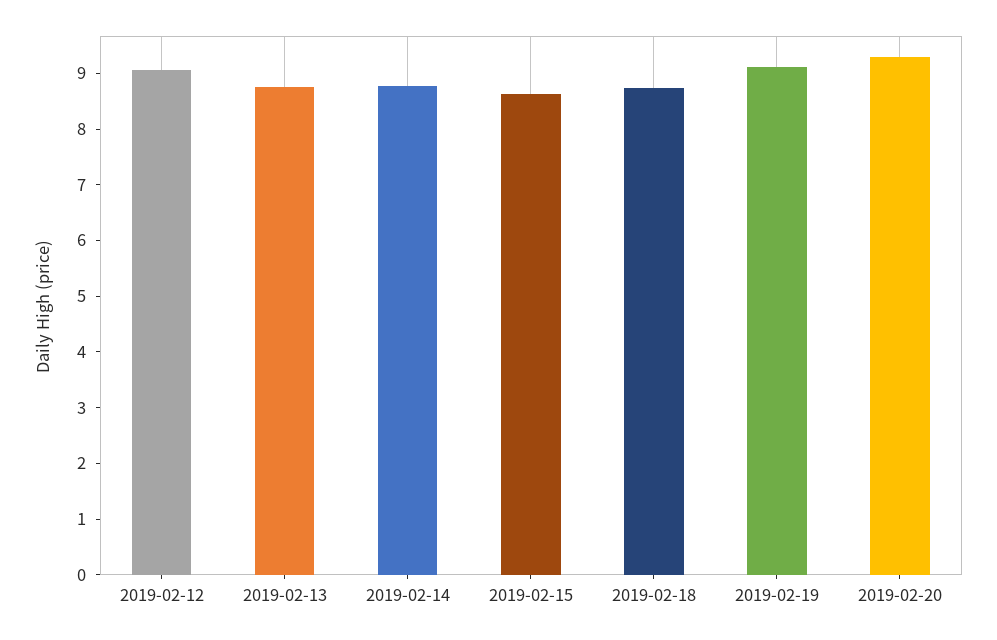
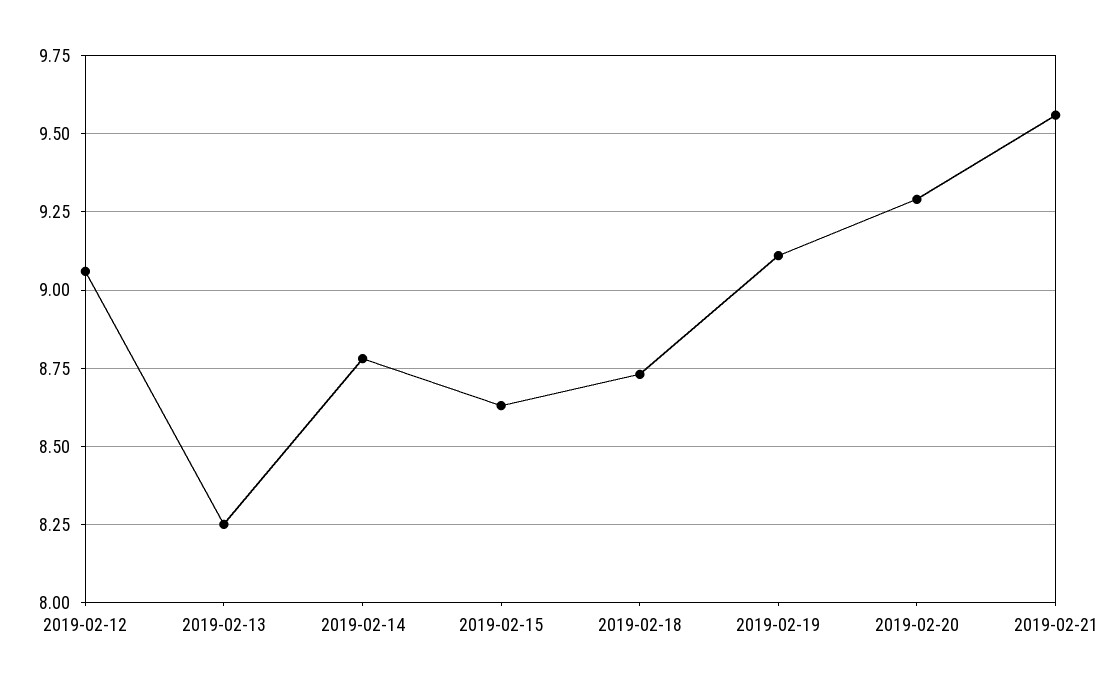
2019-02-13: 8.8 -> 8.25
2019-02-21: none -> 9.55

